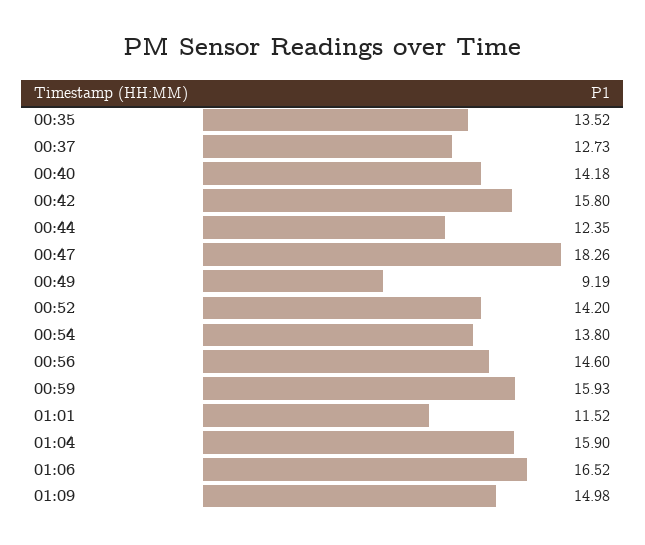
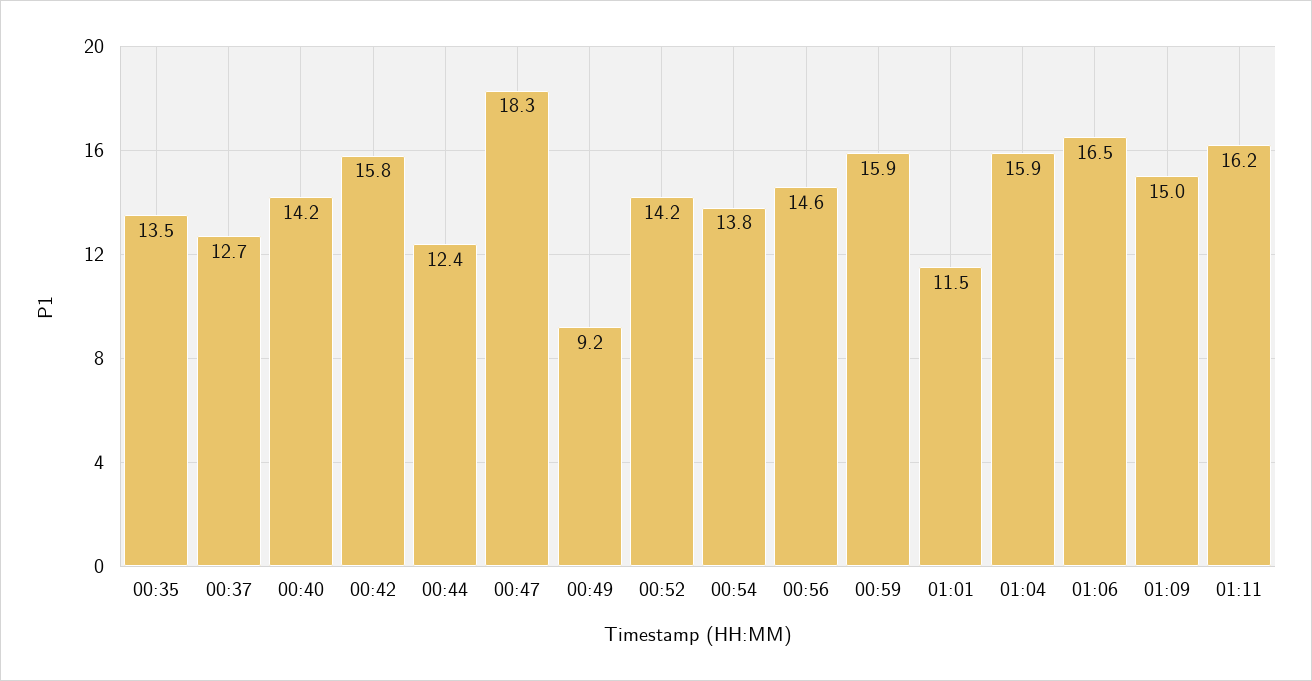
01:11: none -> 16.2

